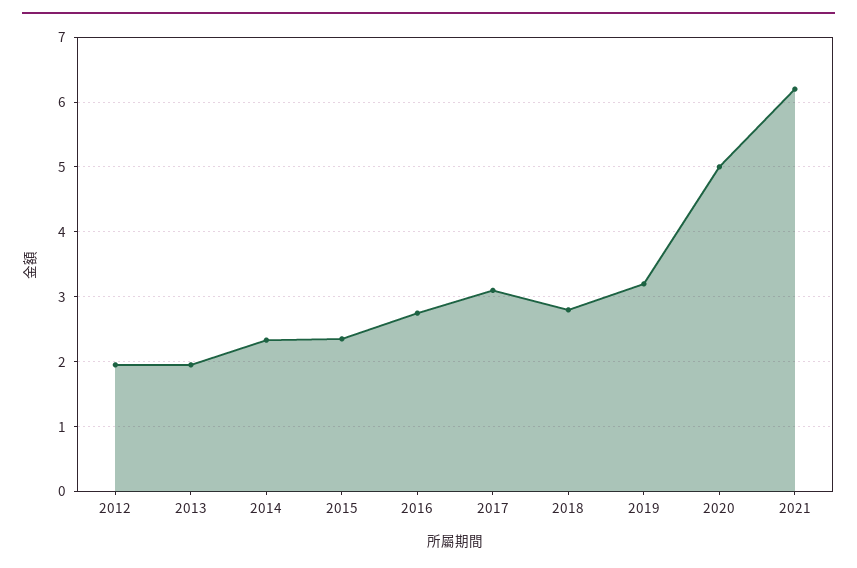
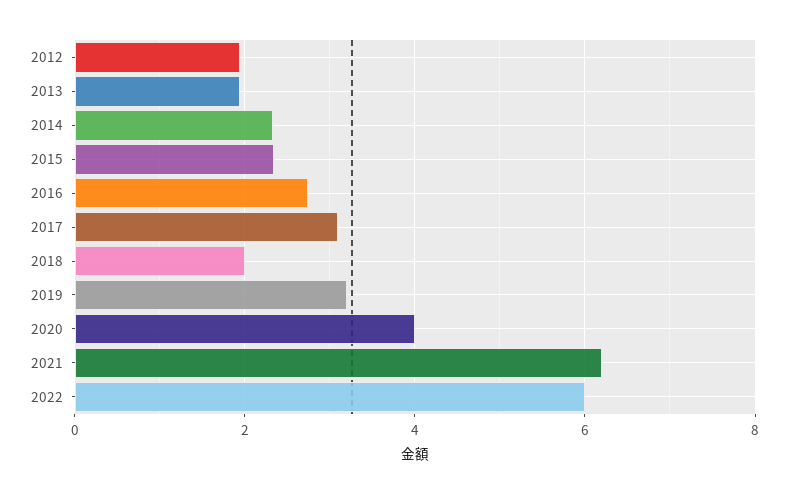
2018: 2.8 -> 2
2020: 5 -> 4
2022: none -> 6

